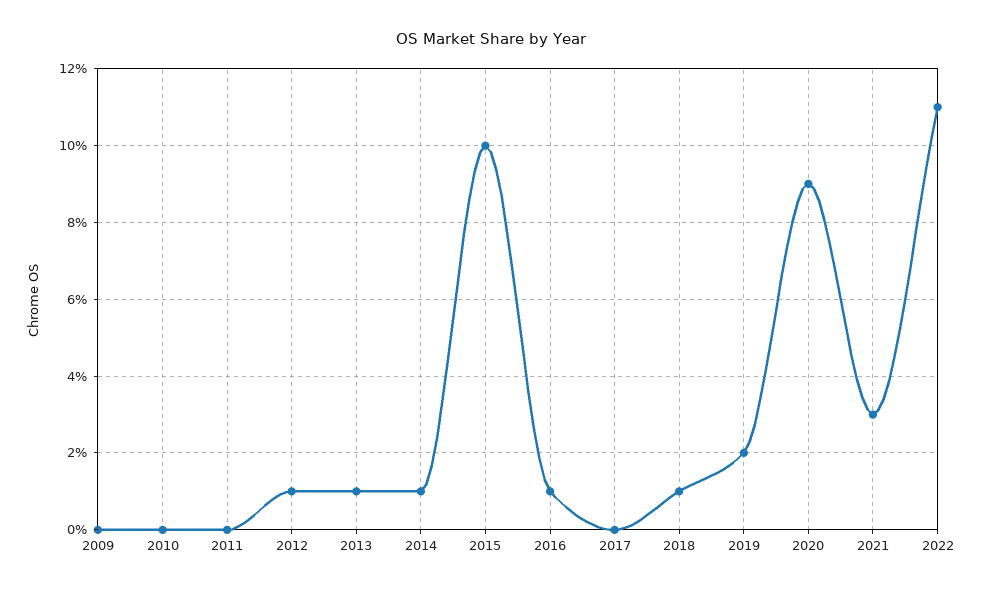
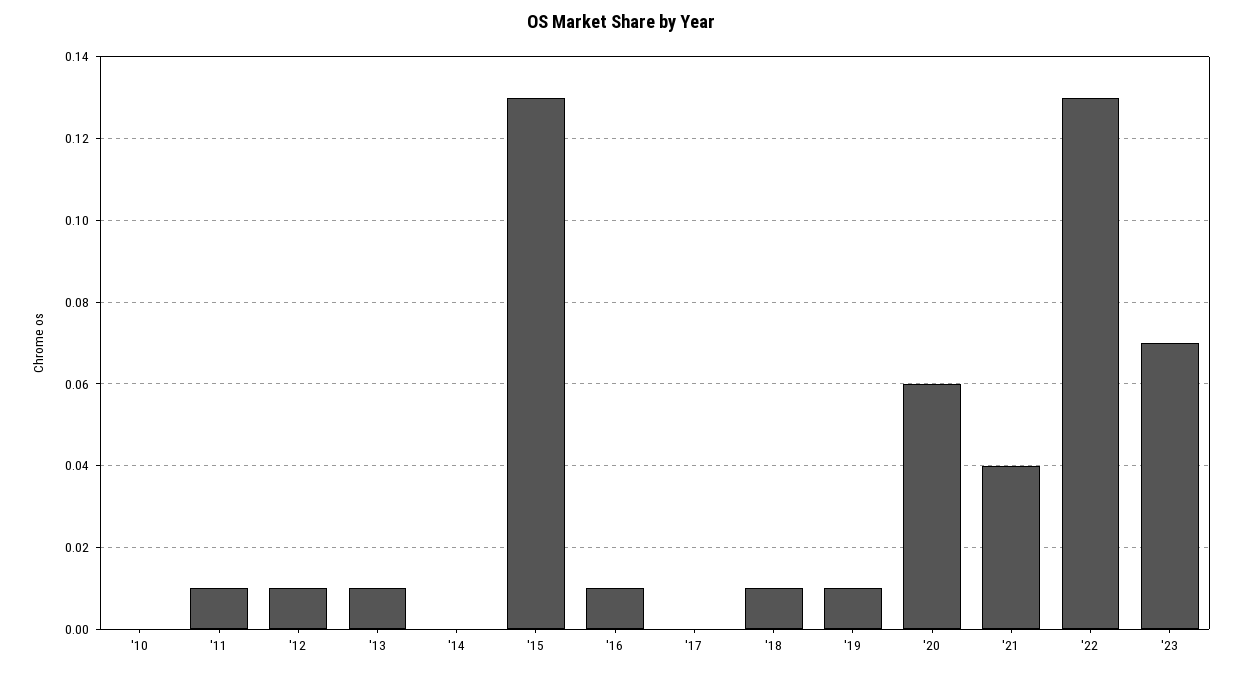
2009: 0 -> none
2011: 0 -> 0.01
2014: 0.01 -> 0
2015: 0.1 -> 0.13
2019: 0.02 -> 0.01
2020: 0.09 -> 0.06
2021: 0.03 -> 0.04
2022: 0.11 -> 0.13
'23: none -> 0.07

